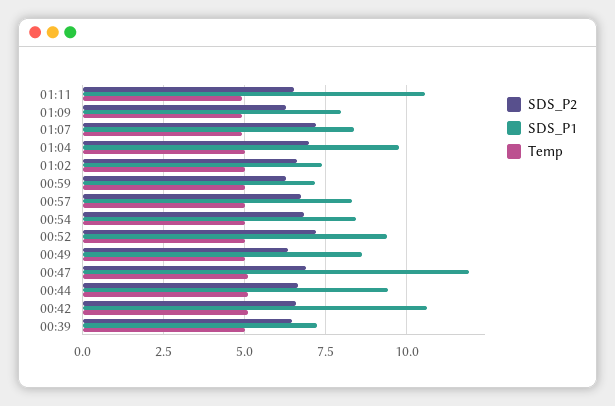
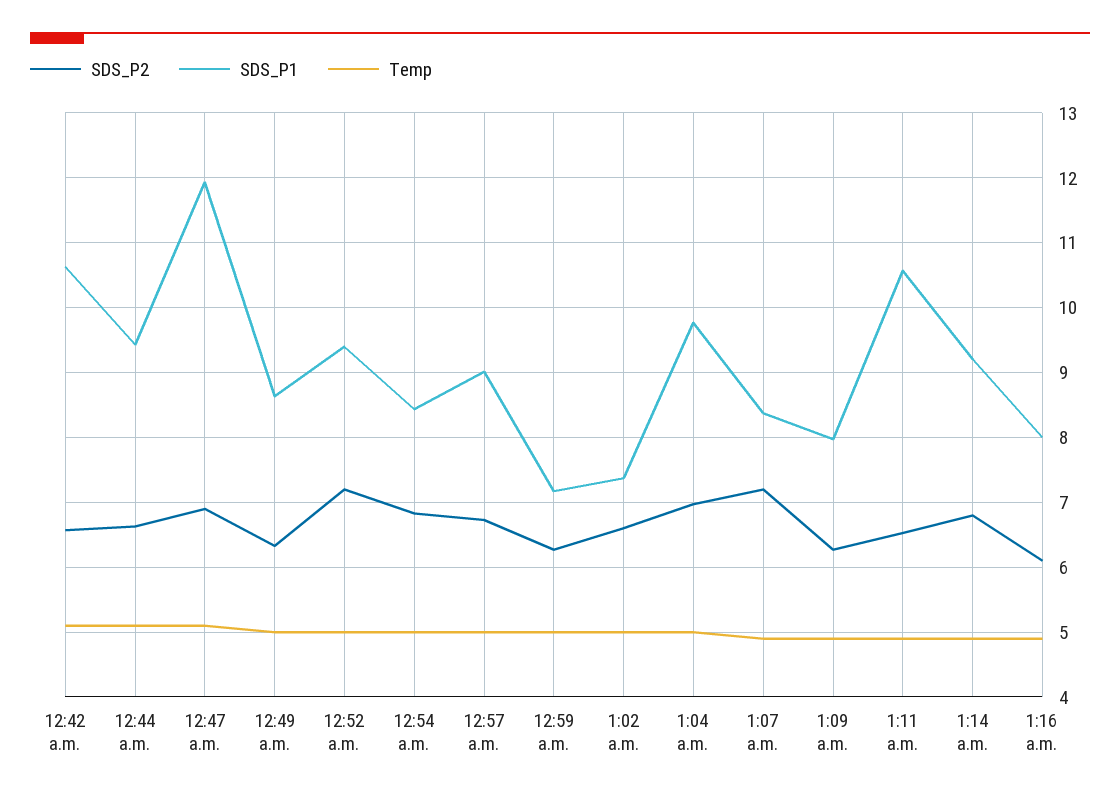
SDS_P1, 00:57: 8.25 -> 9
SDS_P2, 00:39: 6.5 -> none
SDS_P1, 00:39: 7.25 -> none
Temp, 00:39: 5 -> none
SDS_P2, 1:14 a.m.: none -> 6.8
SDS_P1, 1:14 a.m.: none -> 9.2
Temp, 1:14 a.m.: none -> 4.9
SDS_P2, 1:16 a.m.: none -> 6.1
SDS_P1, 1:16 a.m.: none -> 8
Temp, 1:16 a.m.: none -> 4.9

